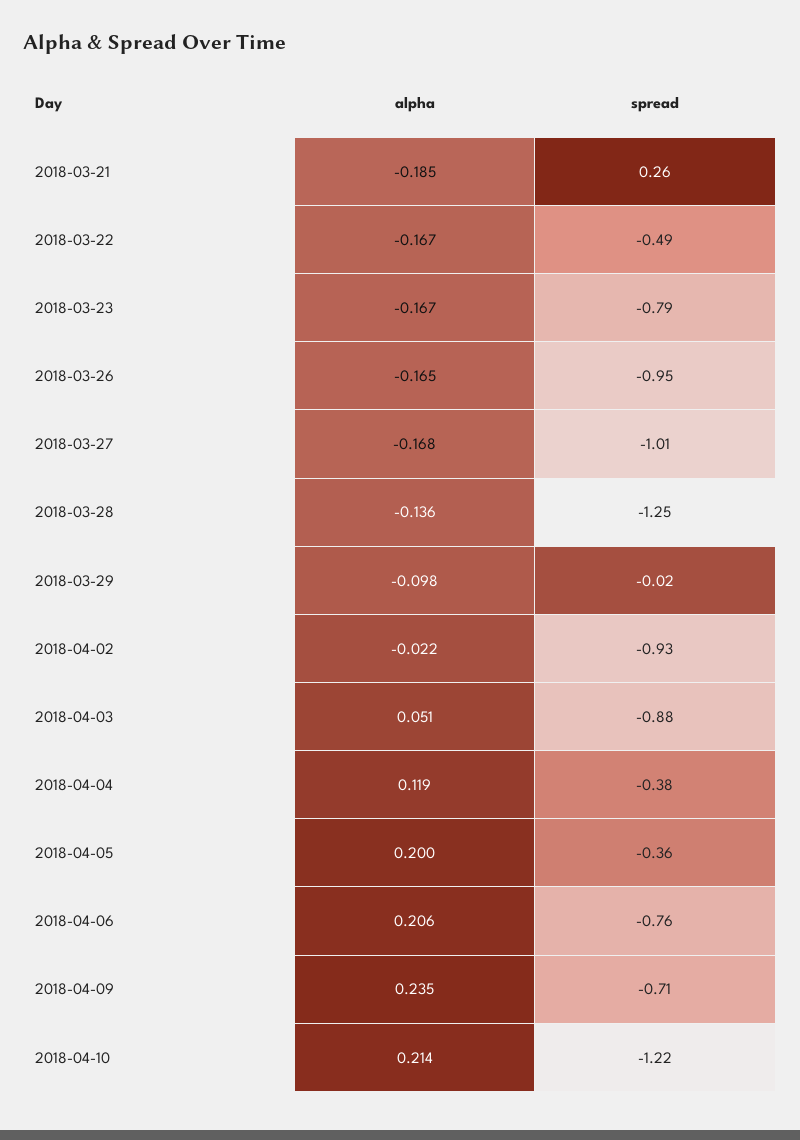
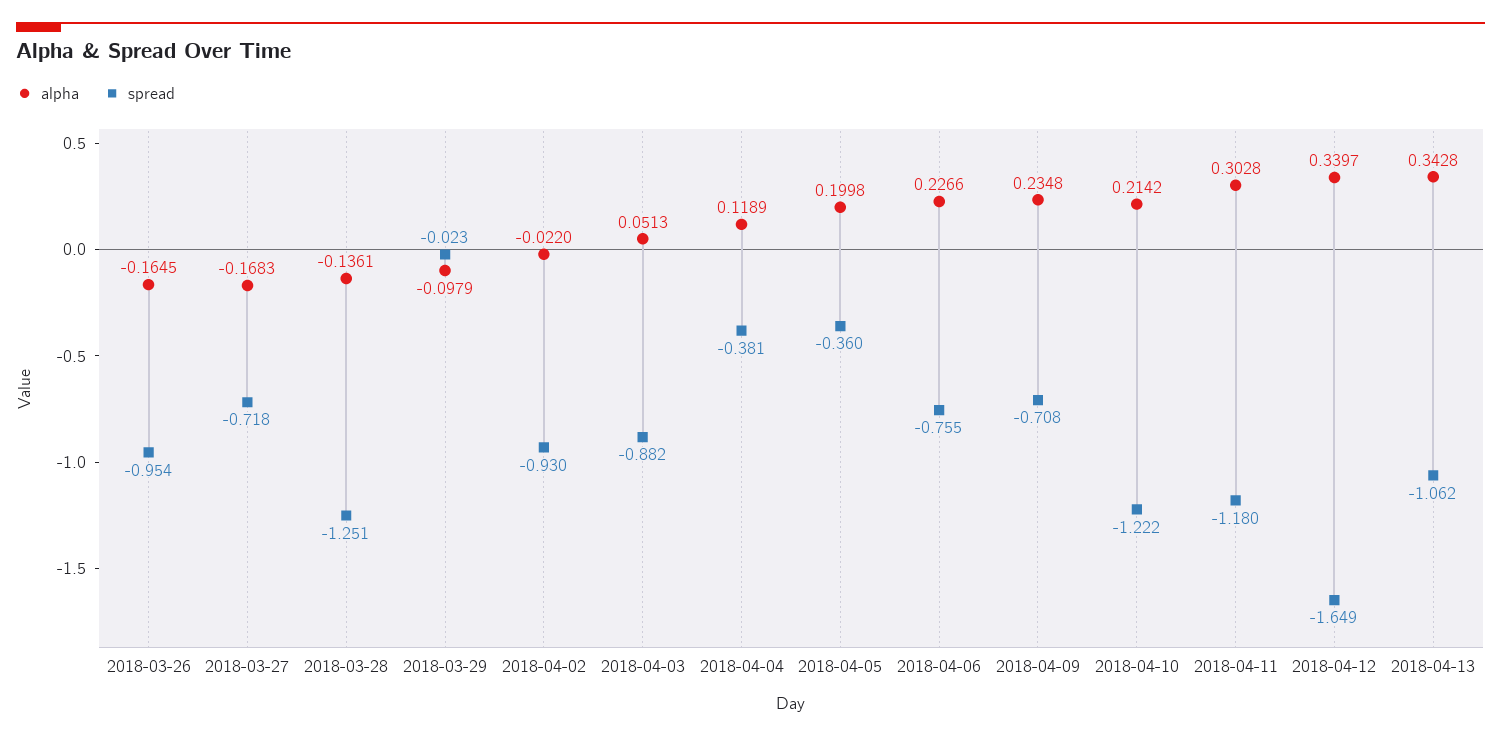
alpha, 2018-03-21: -0.185 -> none
spread, 2018-03-21: 0.26 -> none
alpha, 2018-03-22: -0.167 -> none
spread, 2018-03-22: -0.49 -> none
alpha, 2018-03-23: -0.167 -> none
spread, 2018-03-23: -0.79 -> none
spread, 2018-03-27: -1.01 -> -0.718
alpha, 2018-04-06: 0.206 -> 0.2266
alpha, 2018-04-11: none -> 0.3028
spread, 2018-04-11: none -> -1.18
alpha, 2018-04-12: none -> 0.3397
spread, 2018-04-12: none -> -1.649
alpha, 2018-04-13: none -> 0.3428
spread, 2018-04-13: none -> -1.062

